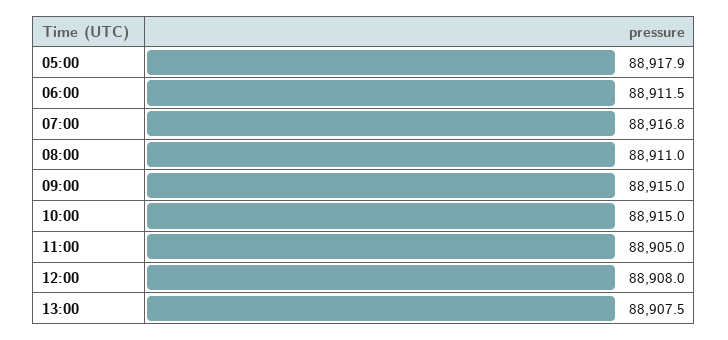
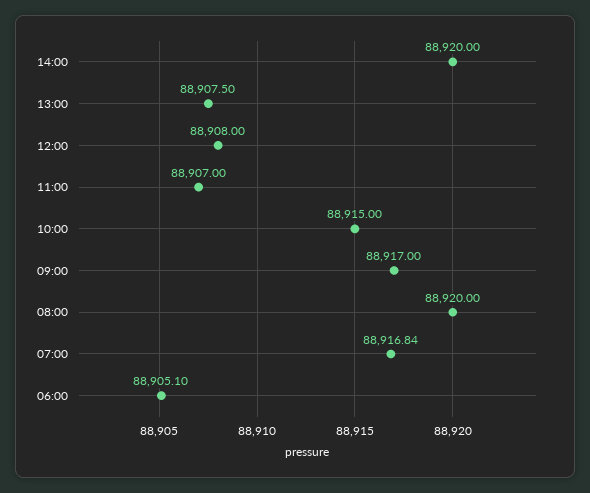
05:00: 88917.9 -> none
06:00: 88911.5 -> 88905.1
08:00: 88911 -> 88920
09:00: 88915 -> 88917
11:00: 88905 -> 88907
14:00: none -> 88920

